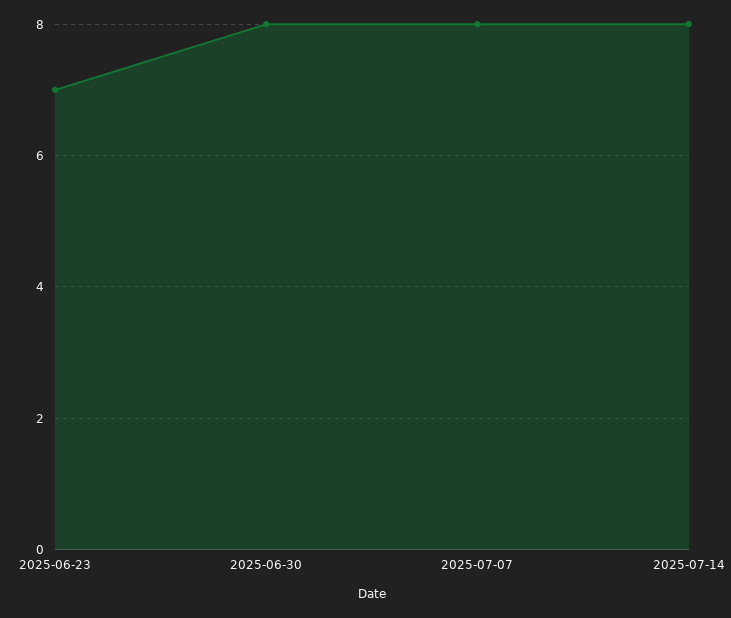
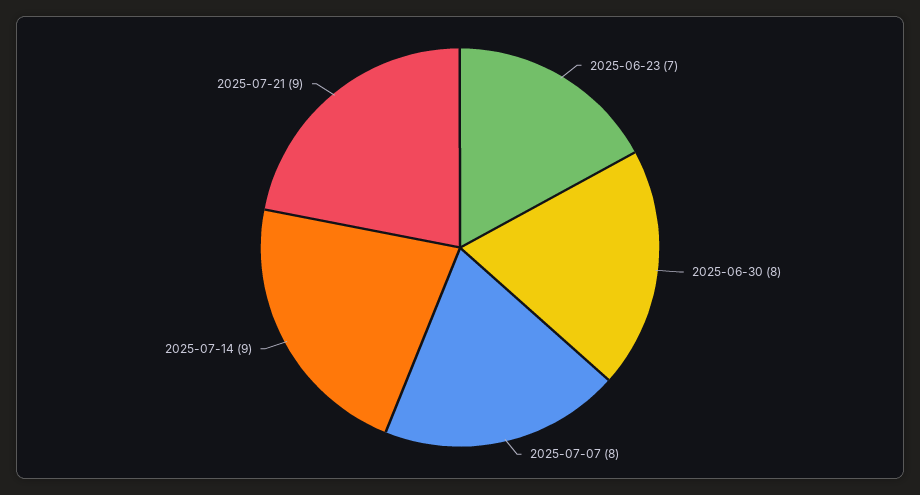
2025-07-14: 8 -> 9
2025-07-21: none -> 9

